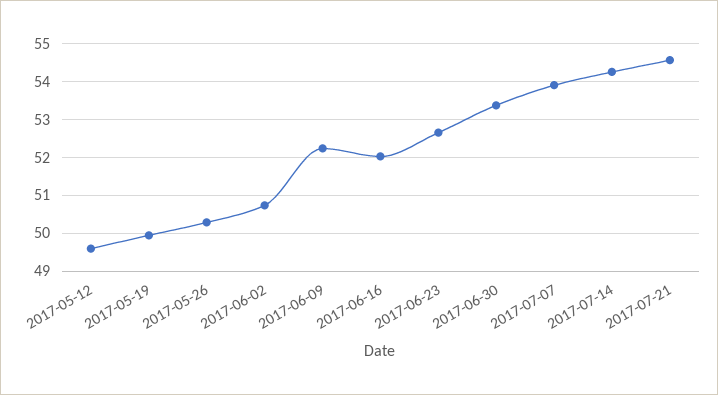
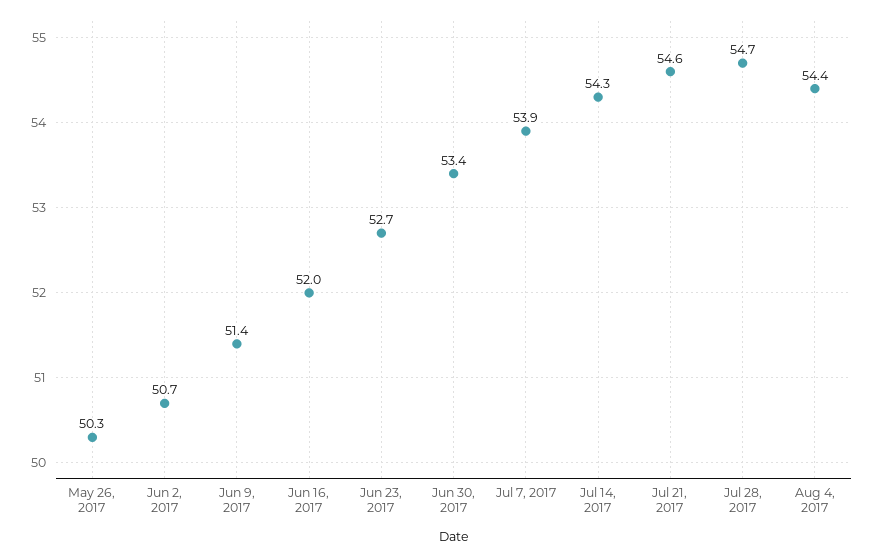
2017-05-12: 49.6 -> none
2017-05-19: 50 -> none
2017-06-09: 52.2 -> 51.4
Jul 28, 2017: none -> 54.7
Aug 4, 2017: none -> 54.4

